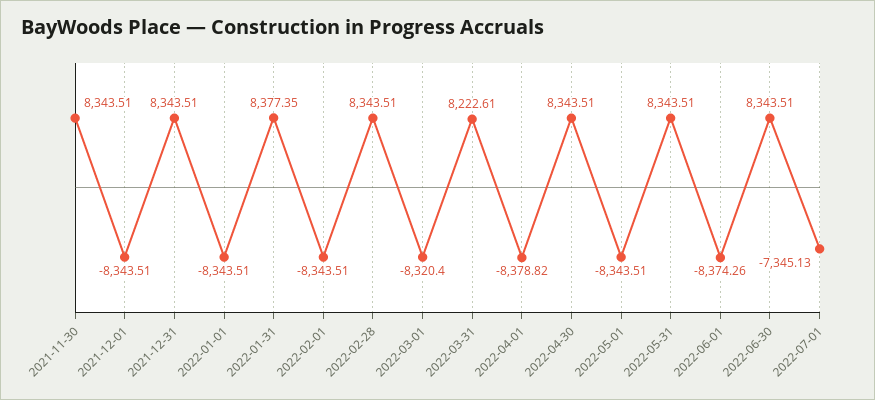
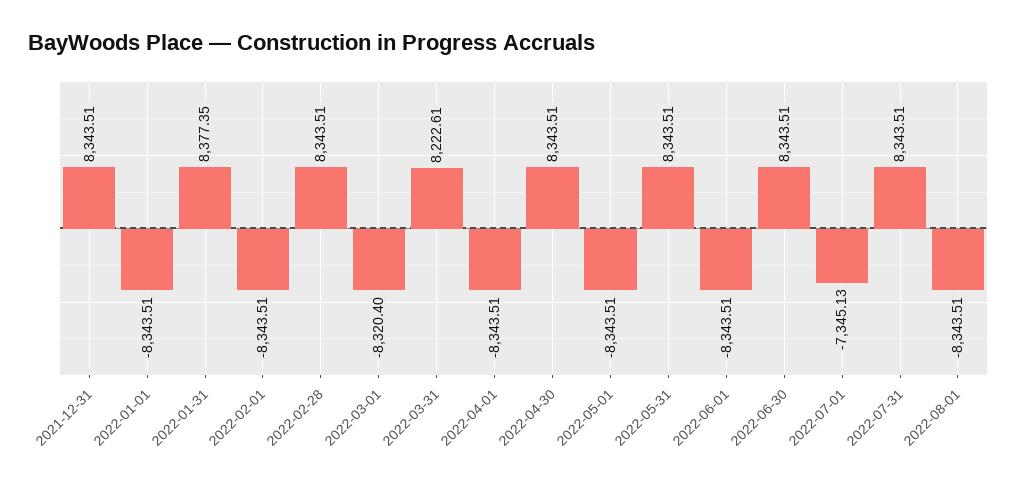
2021-11-30: 8343.51 -> none
2021-12-01: -8343.51 -> none
2022-04-01: -8378.82 -> -8343.51
2022-06-01: -8374.26 -> -8343.51
2022-07-31: none -> 8343.51
2022-08-01: none -> -8343.51

